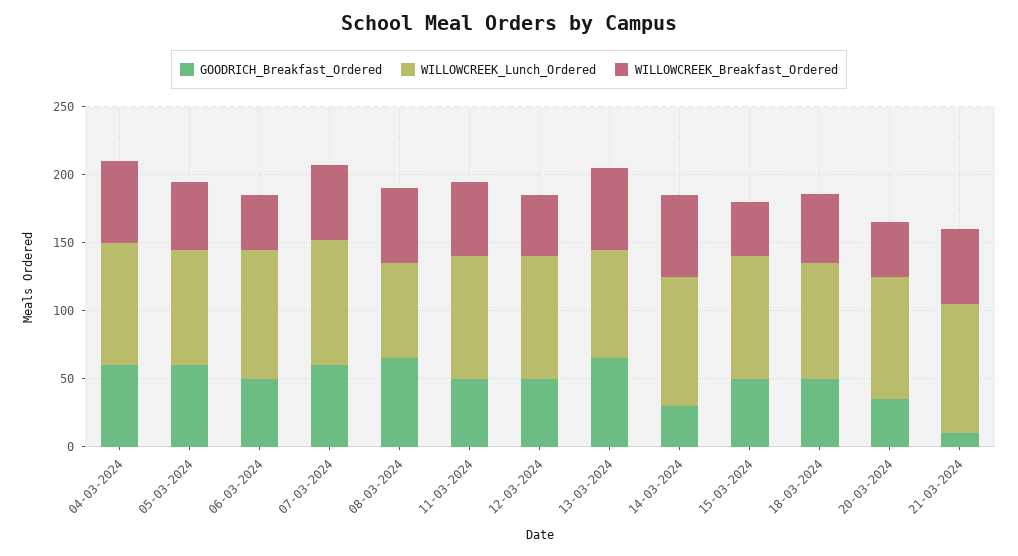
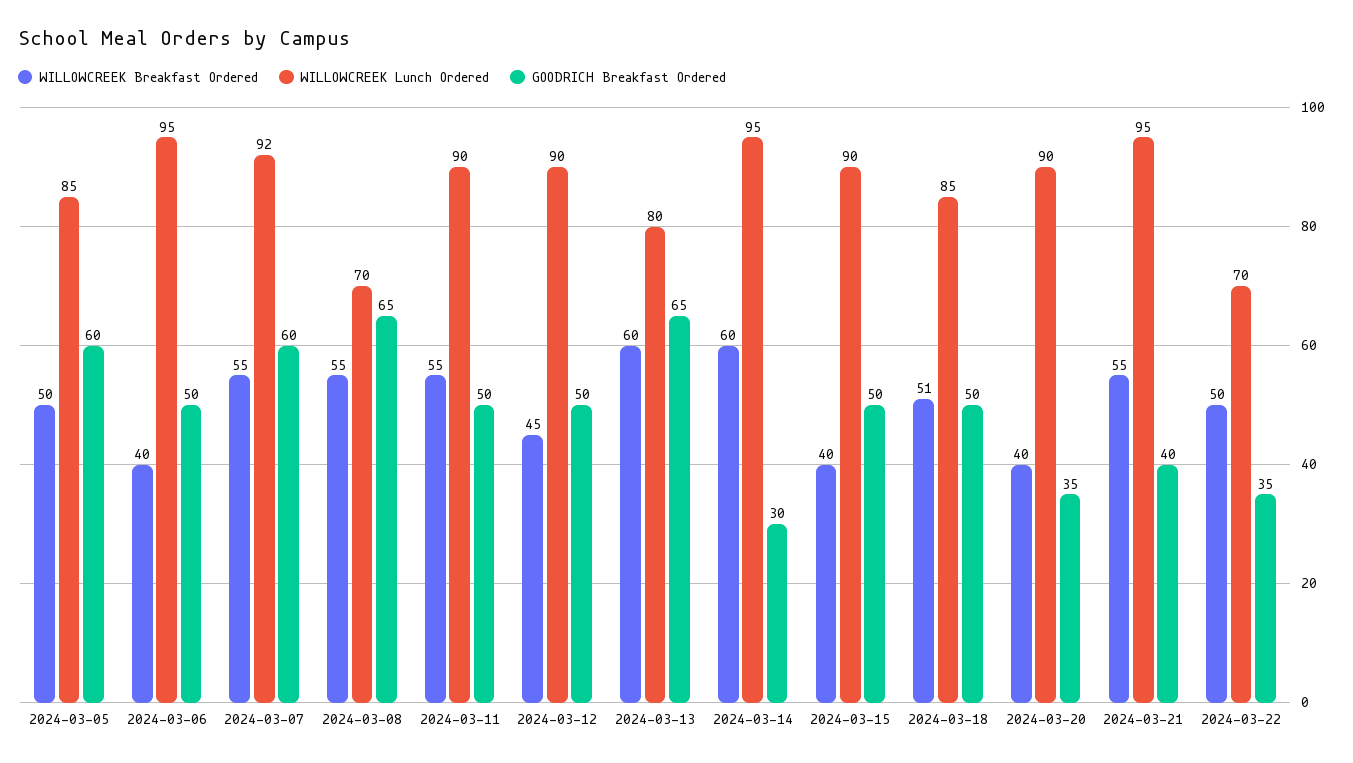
GOODRICH_Breakfast_Ordered, 04-03-2024: 60 -> none
WILLOWCREEK_Lunch_Ordered, 04-03-2024: 90 -> none
WILLOWCREEK_Breakfast_Ordered, 04-03-2024: 60 -> none
GOODRICH_Breakfast_Ordered, 21-03-2024: 10 -> 40
WILLOWCREEK_Breakfast_Ordered, 2024-03-22: none -> 50
WILLOWCREEK_Lunch_Ordered, 2024-03-22: none -> 70
GOODRICH_Breakfast_Ordered, 2024-03-22: none -> 35

